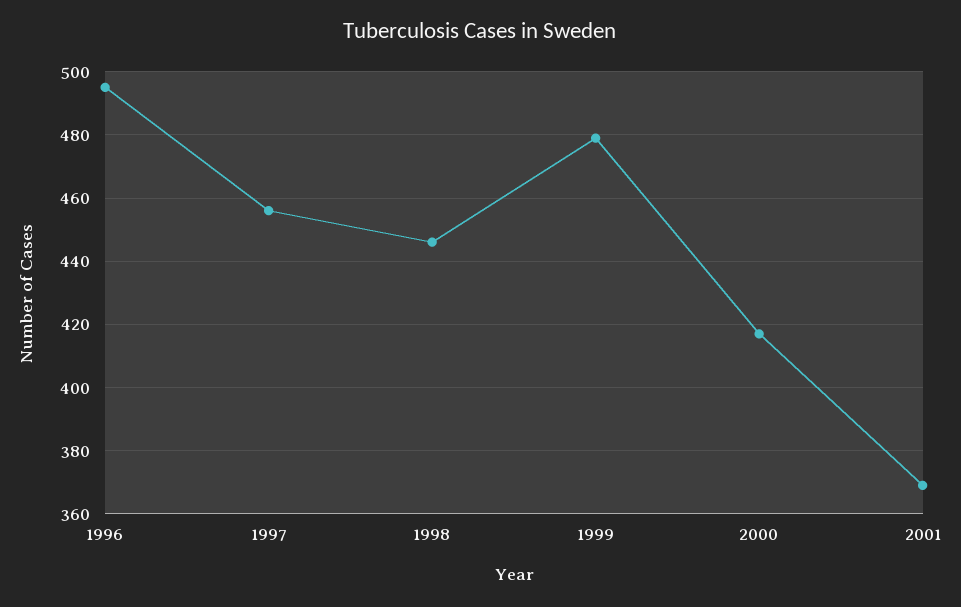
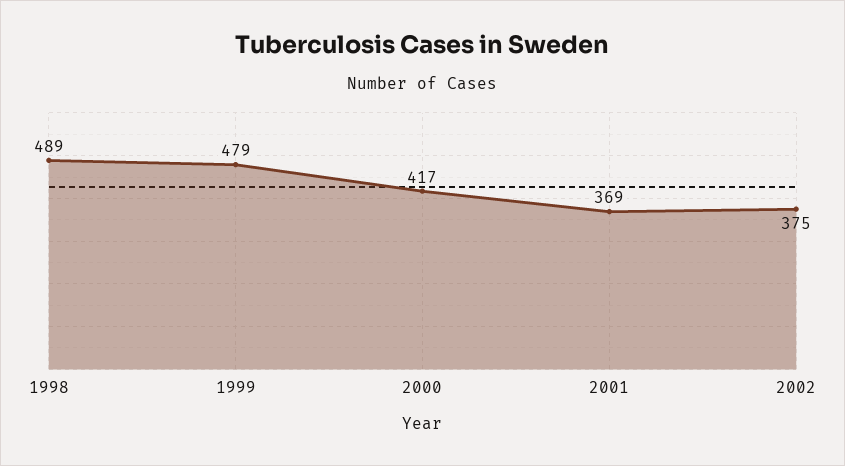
1996: 495 -> none
1997: 455 -> none
1998: 445 -> 489
2002: none -> 375

